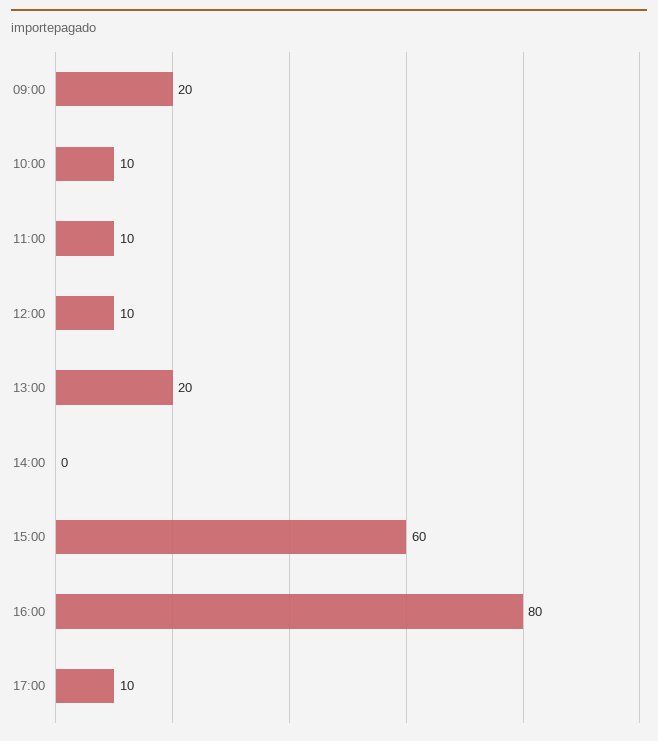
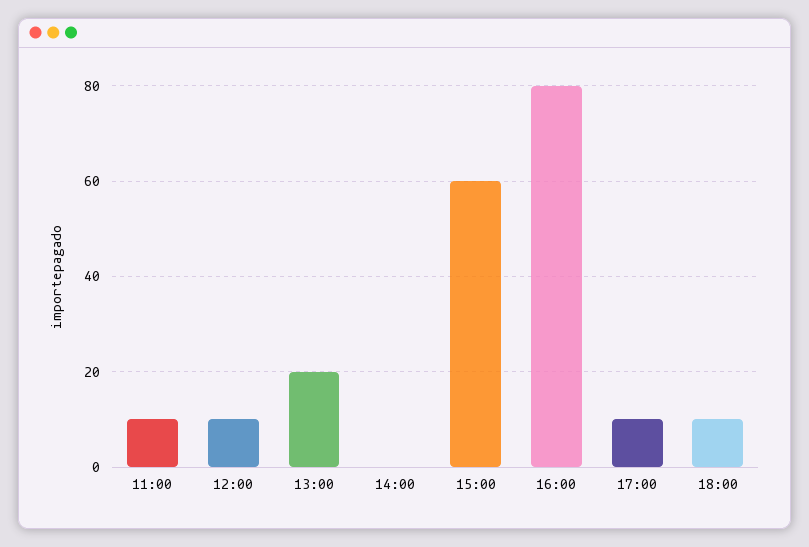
09:00: 20 -> none
10:00: 10 -> none
18:00: none -> 10

